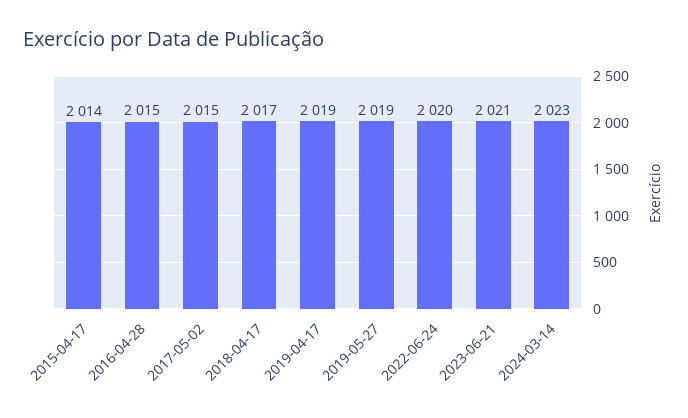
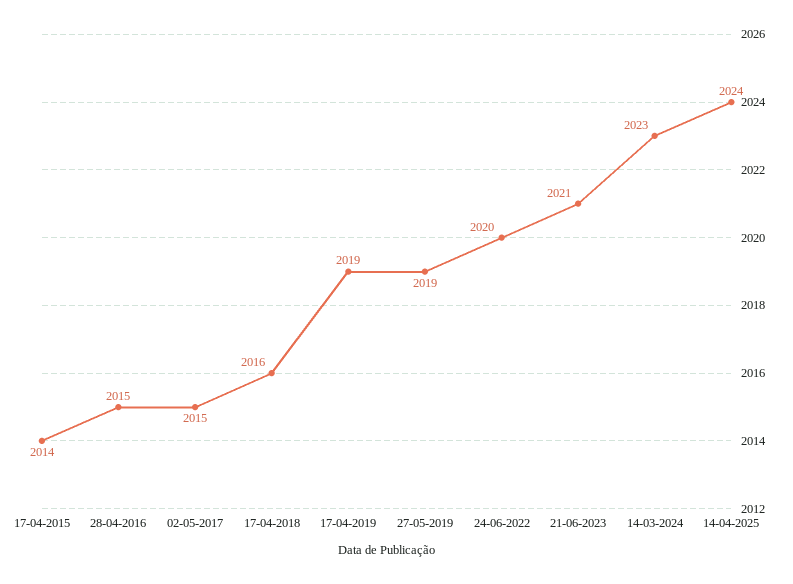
2018-04-17: 2017 -> 2016
14-04-2025: none -> 2024

